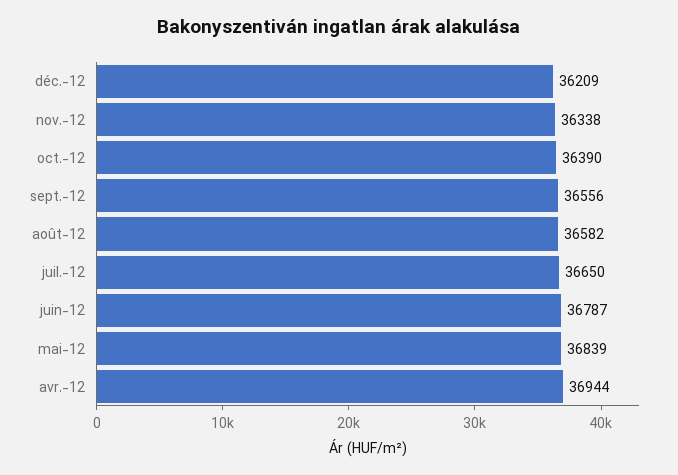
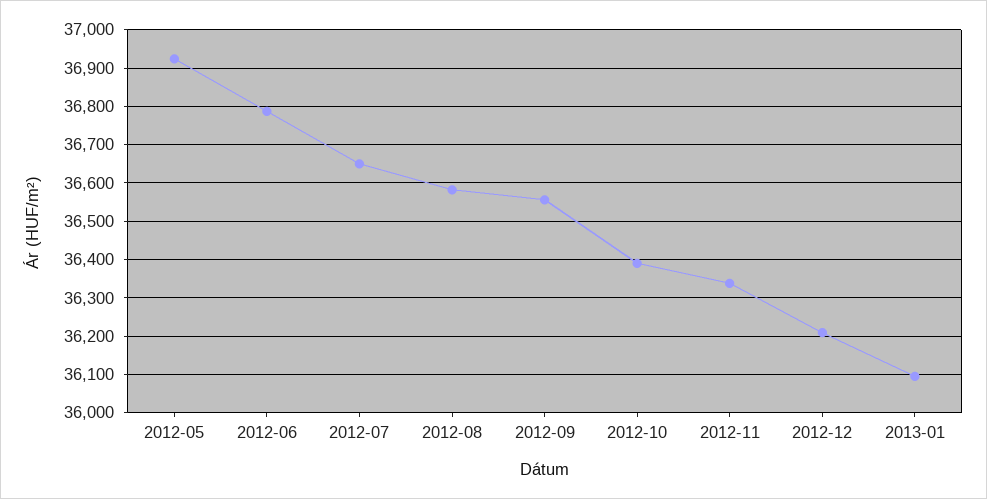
mai-12: 36839 -> 36920
avr.-12: 36944 -> none
2013-01: none -> 36100

